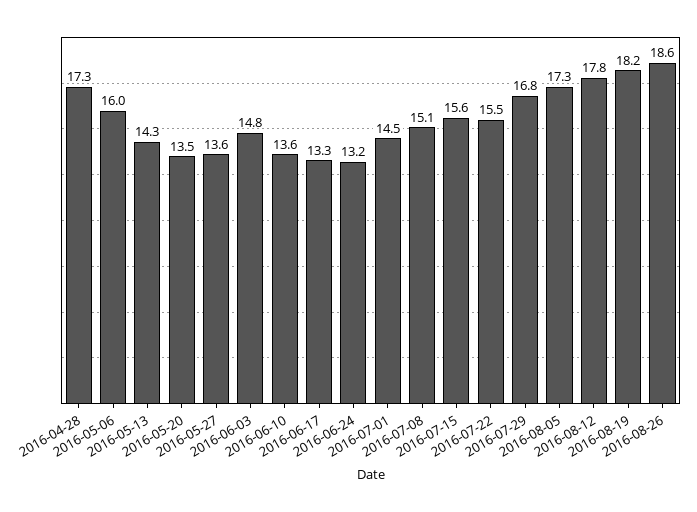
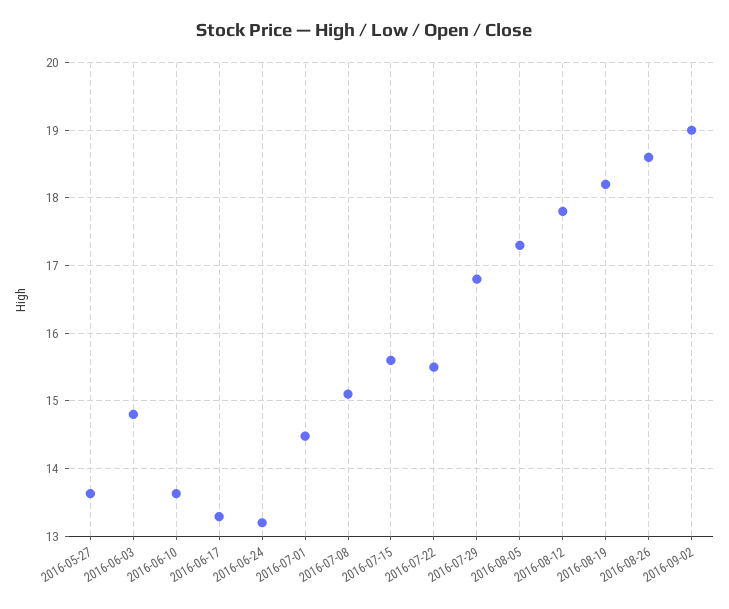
2016-04-28: 17.3 -> none
2016-05-06: 16 -> none
2016-05-13: 14.3 -> none
2016-05-20: 13.5 -> none
2016-09-02: none -> 19

